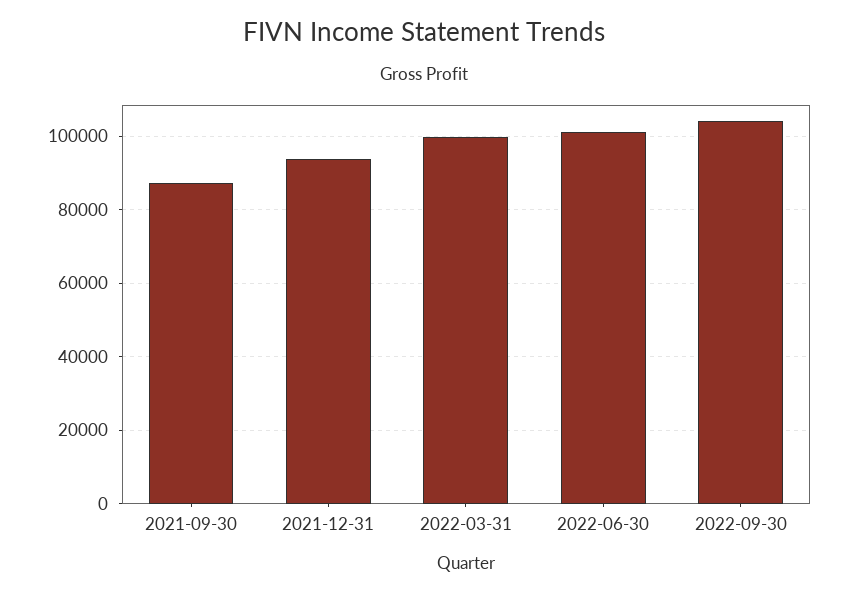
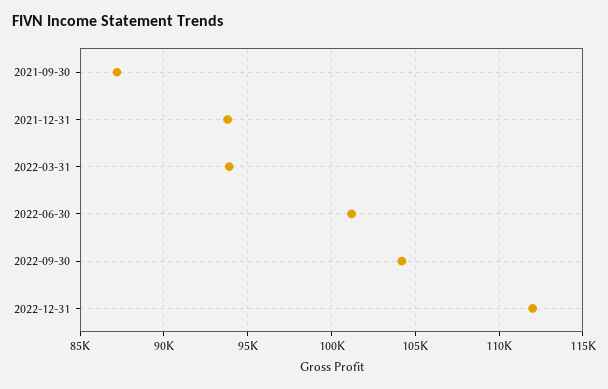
2022-03-31: 100000 -> 94000
2022-12-31: none -> 112000

